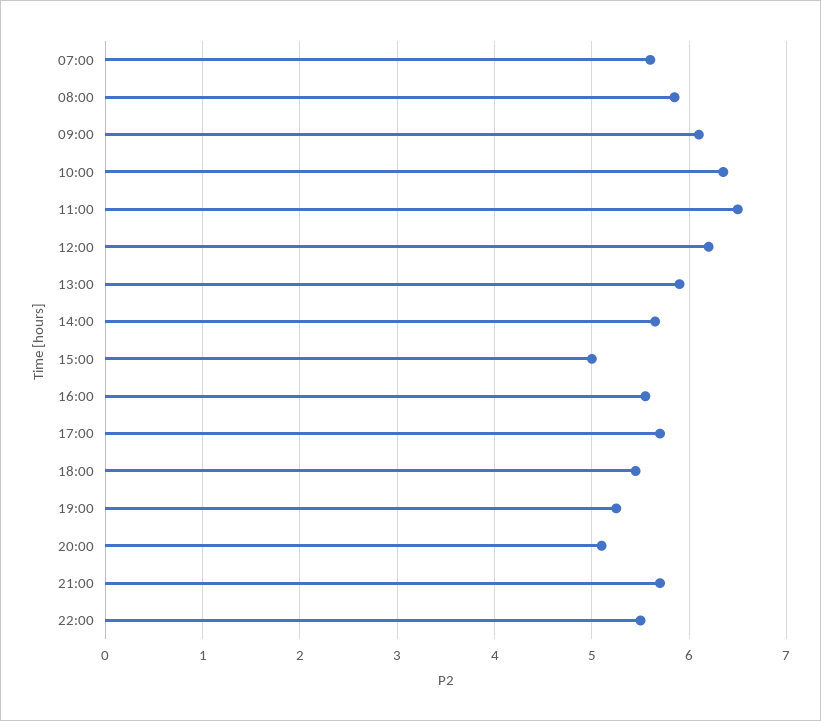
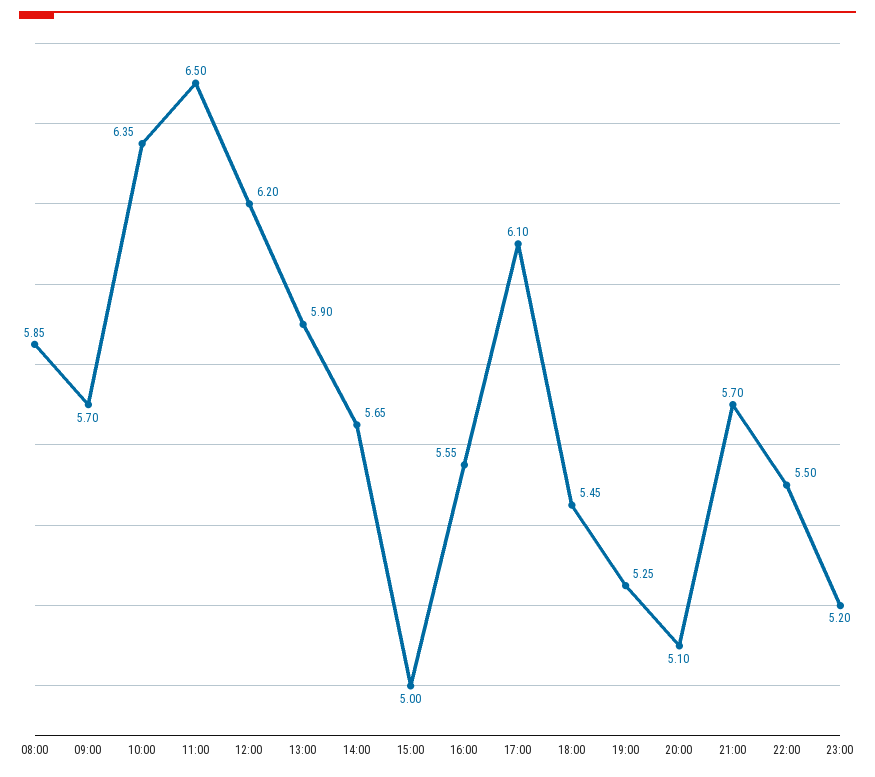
07:00: 5.6 -> none
09:00: 6.1 -> 5.7
17:00: 5.7 -> 6.1
23:00: none -> 5.2

